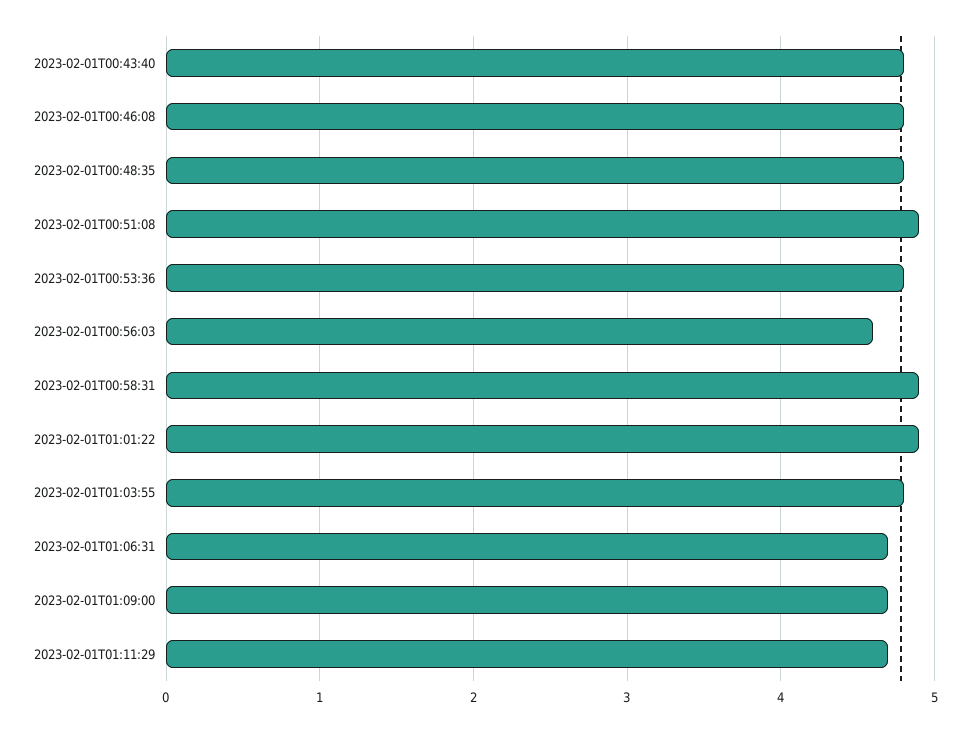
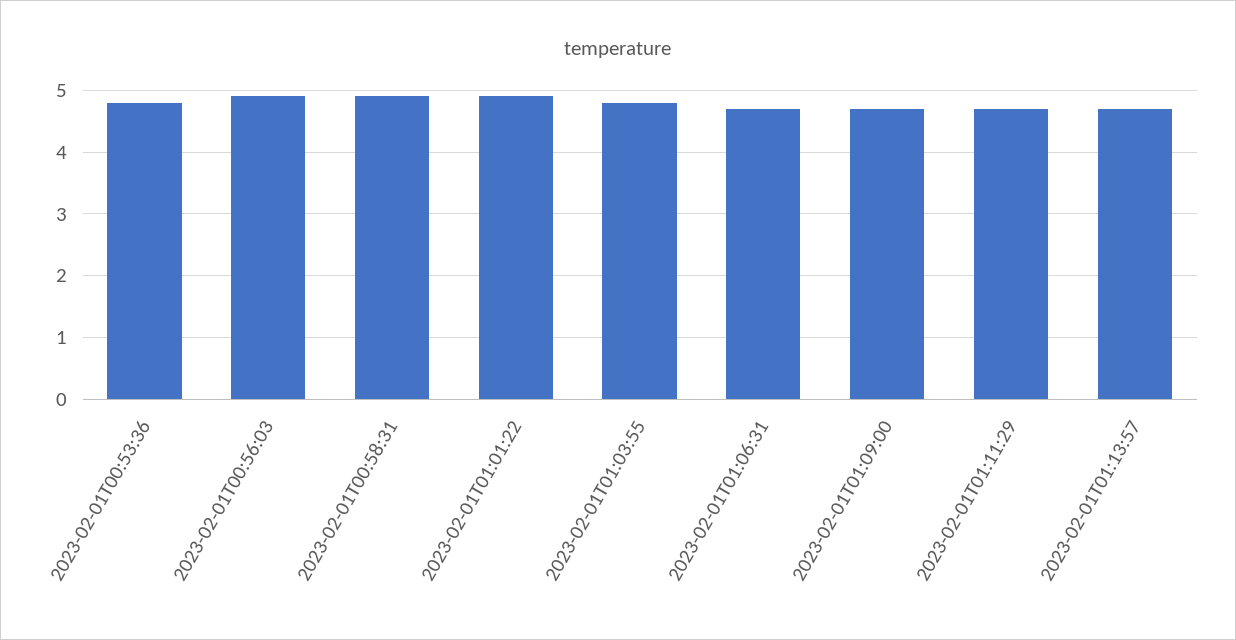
2023-02-01T00:43:40: 4.8 -> none
2023-02-01T00:46:08: 4.8 -> none
2023-02-01T00:48:35: 4.8 -> none
2023-02-01T00:51:08: 4.9 -> none
2023-02-01T00:56:03: 4.6 -> 4.9
2023-02-01T01:13:57: none -> 4.7

